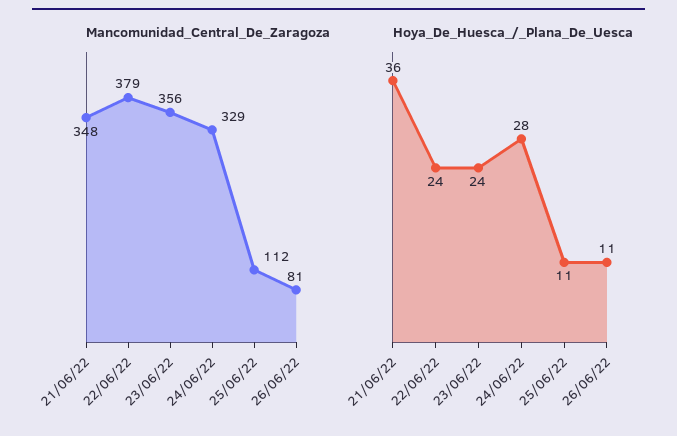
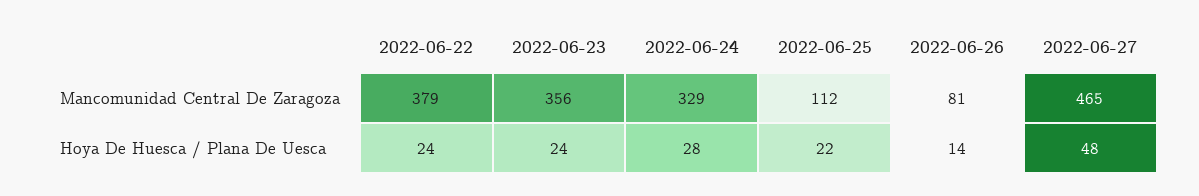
Mancomunidad_Central_De_Zaragoza, 21/06/22: 348 -> none
Hoya_De_Huesca_/_Plana_De_Uesca, 21/06/22: 36 -> none
Hoya_De_Huesca_/_Plana_De_Uesca, 25/06/22: 11 -> 22
Hoya_De_Huesca_/_Plana_De_Uesca, 26/06/22: 11 -> 14
Mancomunidad_Central_De_Zaragoza, 2022-06-27: none -> 465
Hoya_De_Huesca_/_Plana_De_Uesca, 2022-06-27: none -> 48

